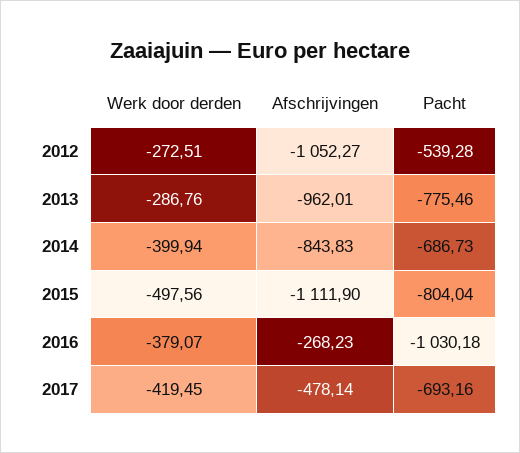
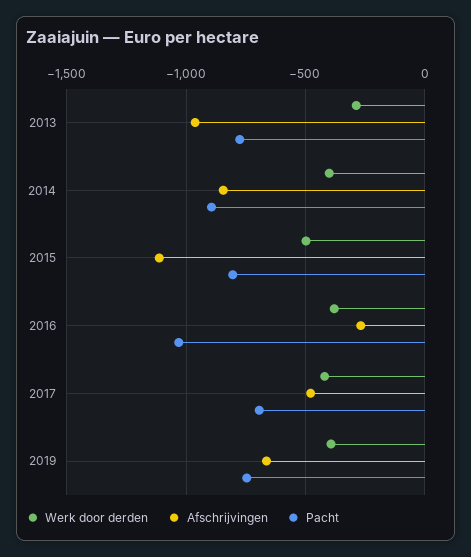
Werk door derden, 2012: -272.51 -> none
Afschrijvingen, 2012: -1052.27 -> none
Pacht, 2012: -539.28 -> none
Pacht, 2014: -686.73 -> -900
Werk door derden, 2019: none -> -400
Afschrijvingen, 2019: none -> -650
Pacht, 2019: none -> -750

